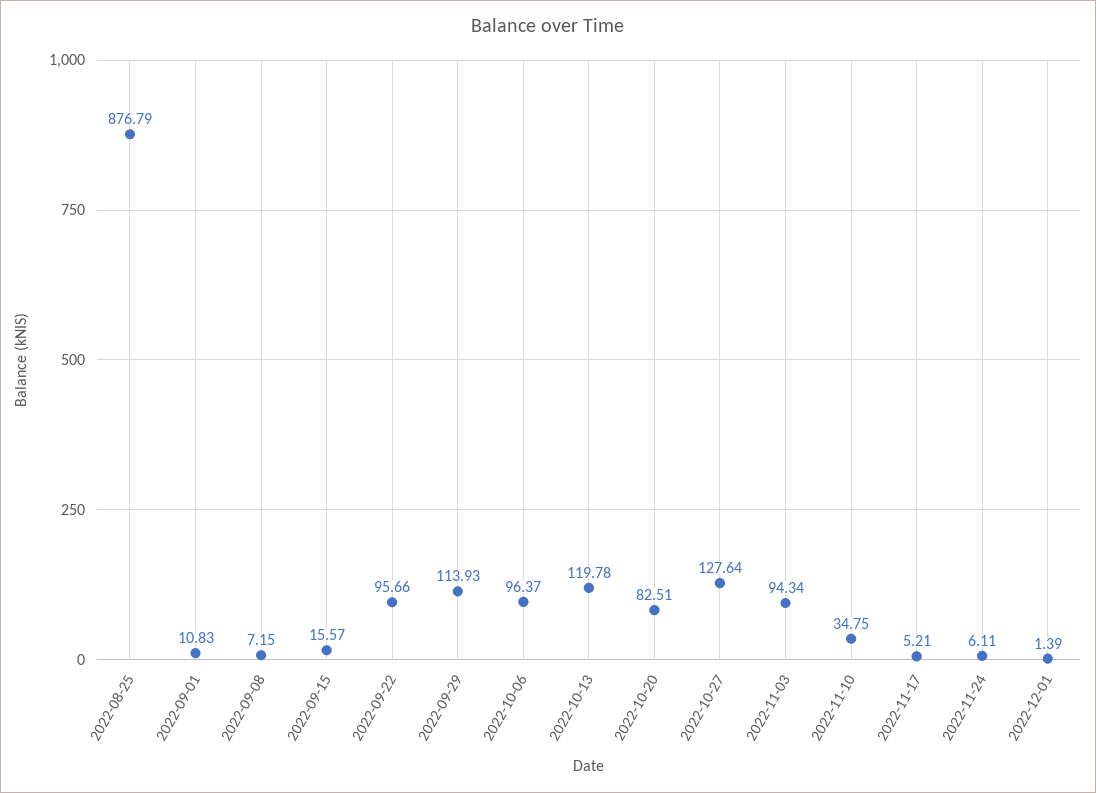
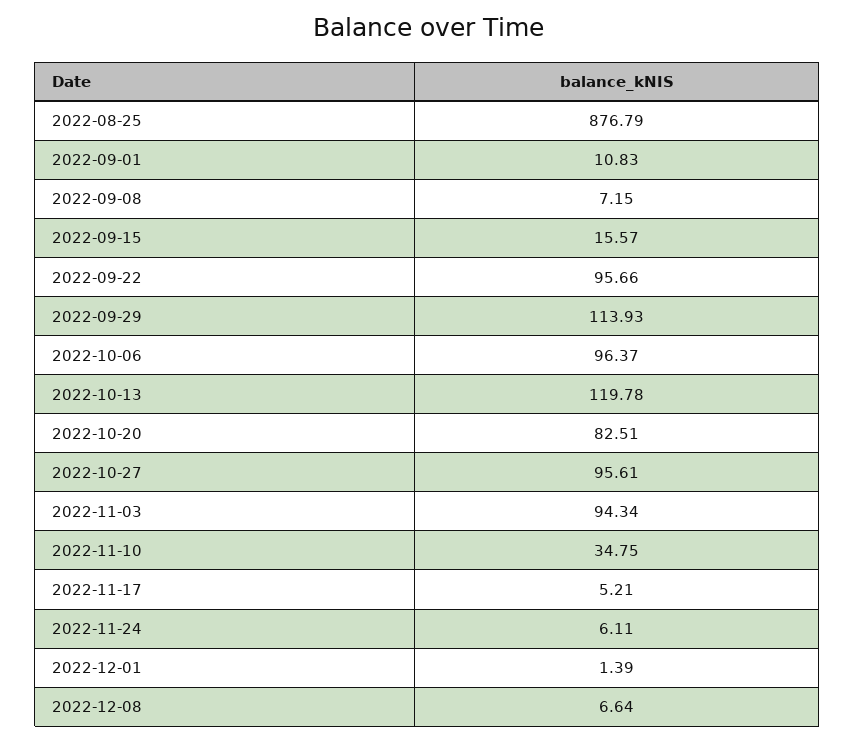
2022-10-27: 127.64 -> 95.61
2022-12-08: none -> 6.64

